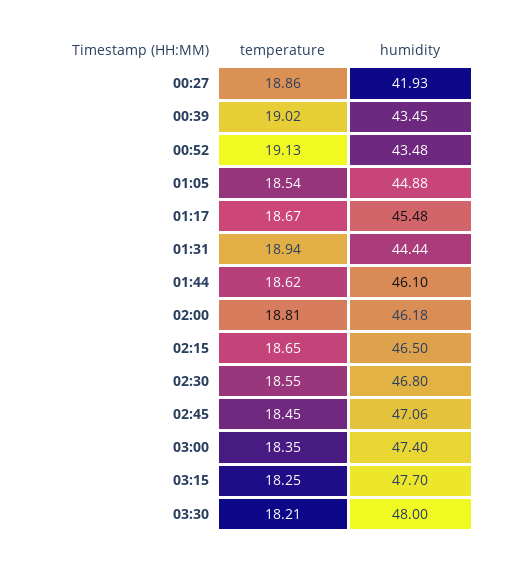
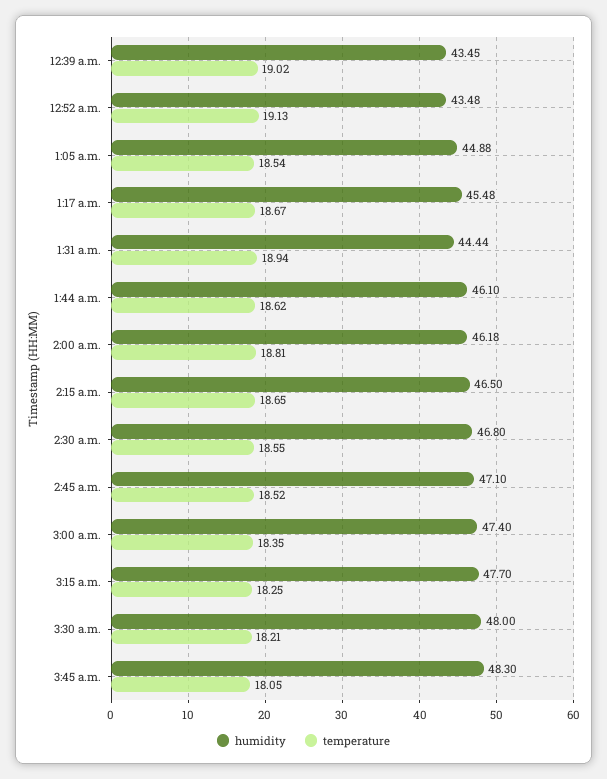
temperature, 00:27: 18.86 -> none
humidity, 00:27: 41.93 -> none
temperature, 02:45: 18.45 -> 18.52
humidity, 02:45: 47.06 -> 47.1
humidity, 3:45 a.m.: none -> 48.3
temperature, 3:45 a.m.: none -> 18.05

